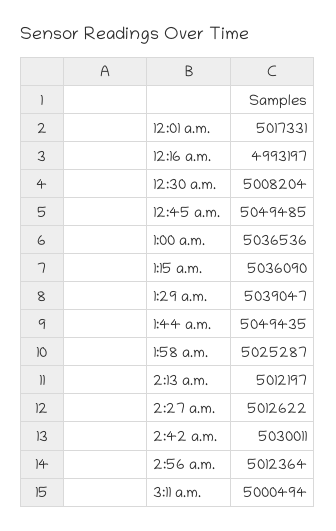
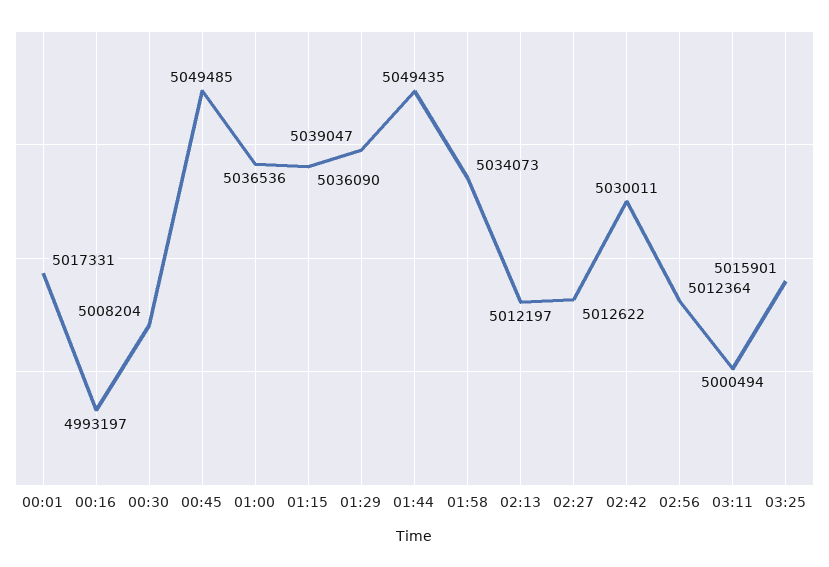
1:58 a.m.: 5025287 -> 5034073
03:25: none -> 5015901

